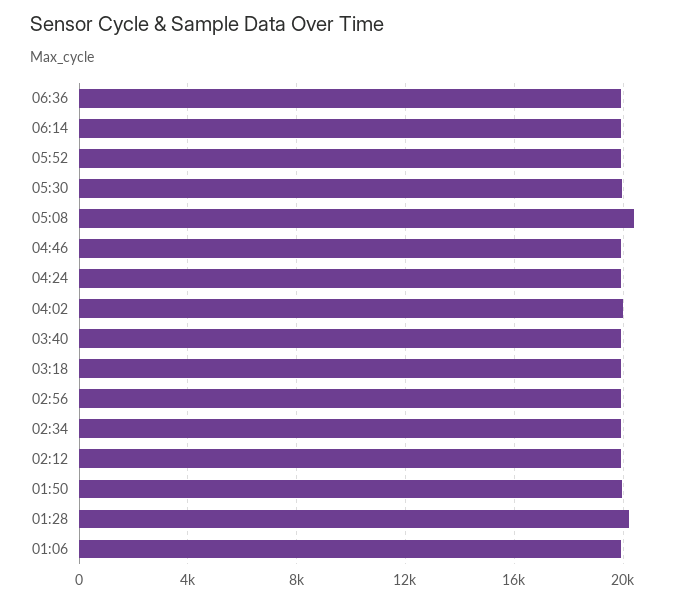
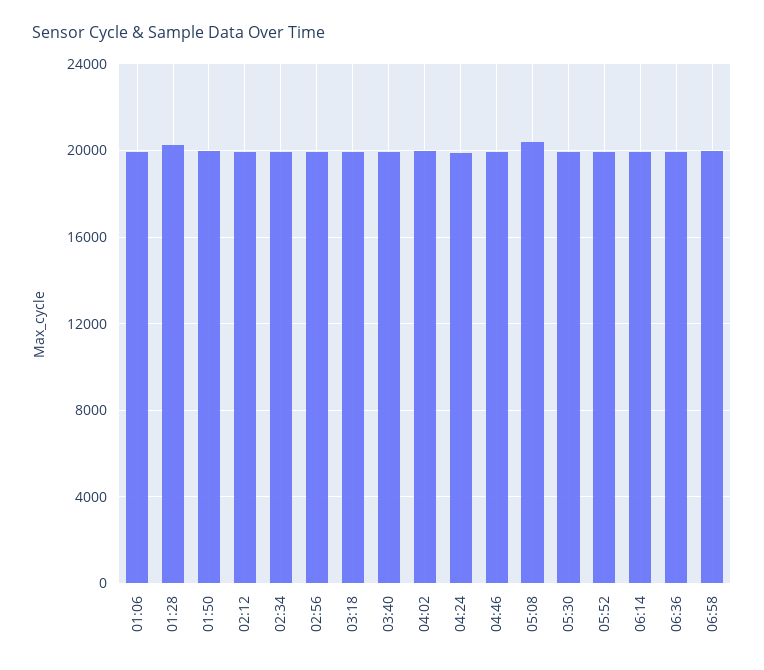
06:58: none -> 20000

